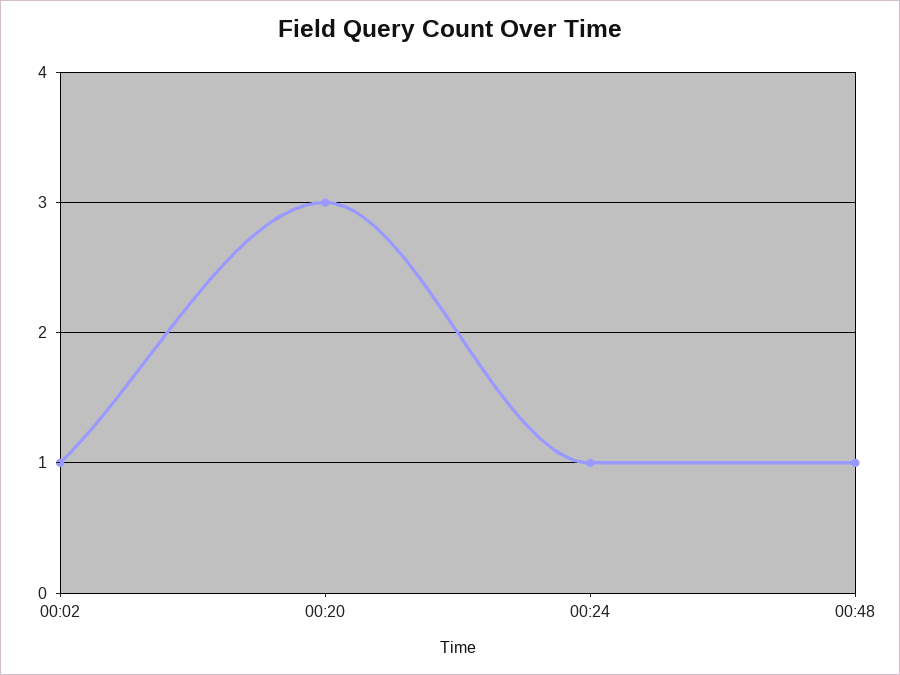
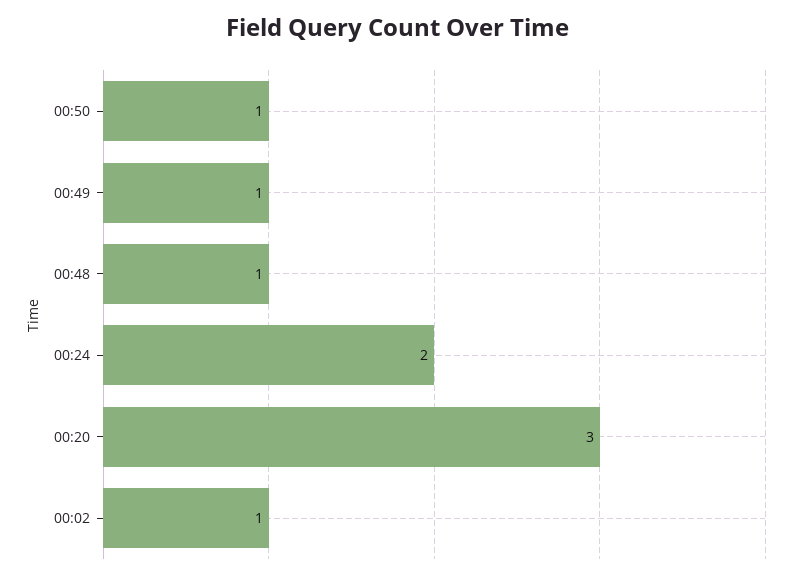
00:24: 1 -> 2
00:50: none -> 1
00:49: none -> 1

